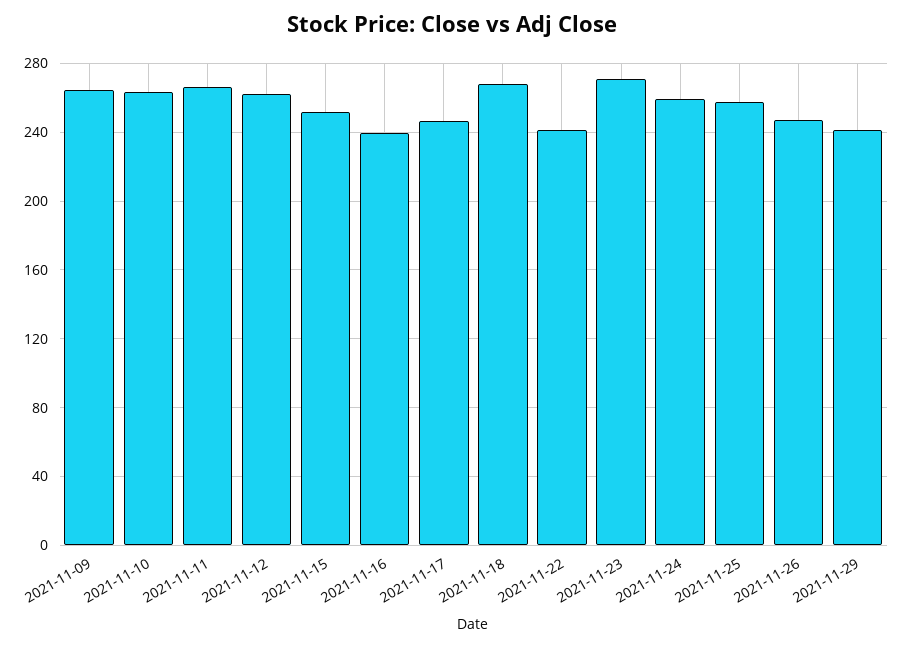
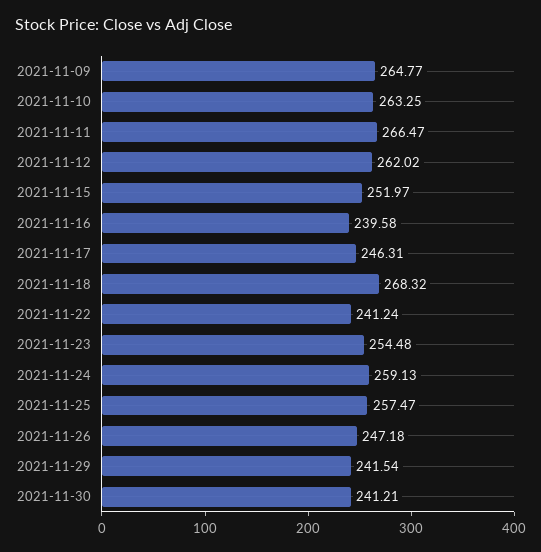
2021-11-23: 270 -> 254.48
2021-11-30: none -> 241.21

